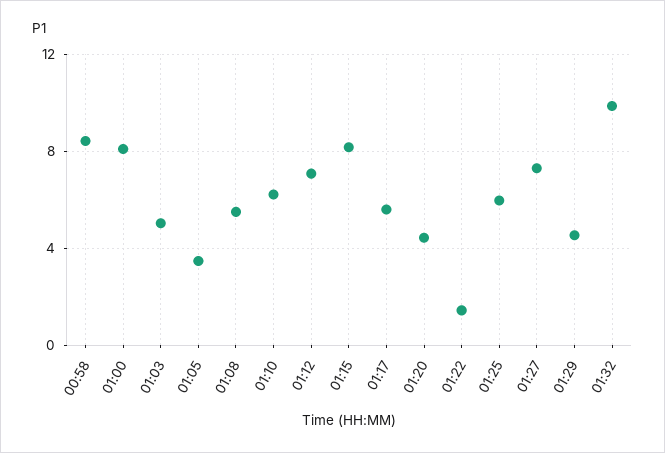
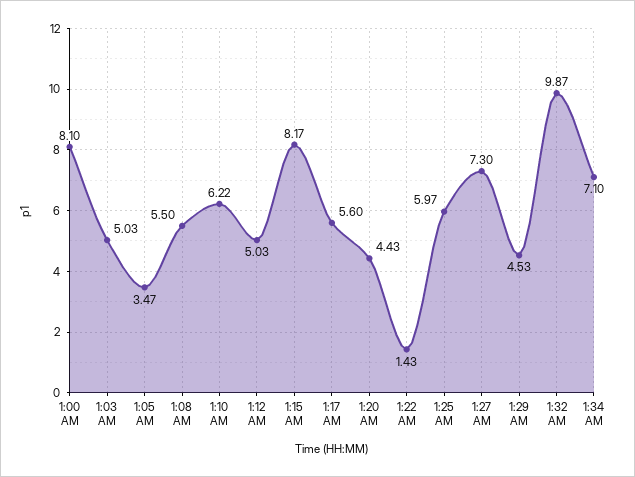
00:58: 8.5 -> none
01:12: 7 -> 5.03
1:34 AM: none -> 7.1

